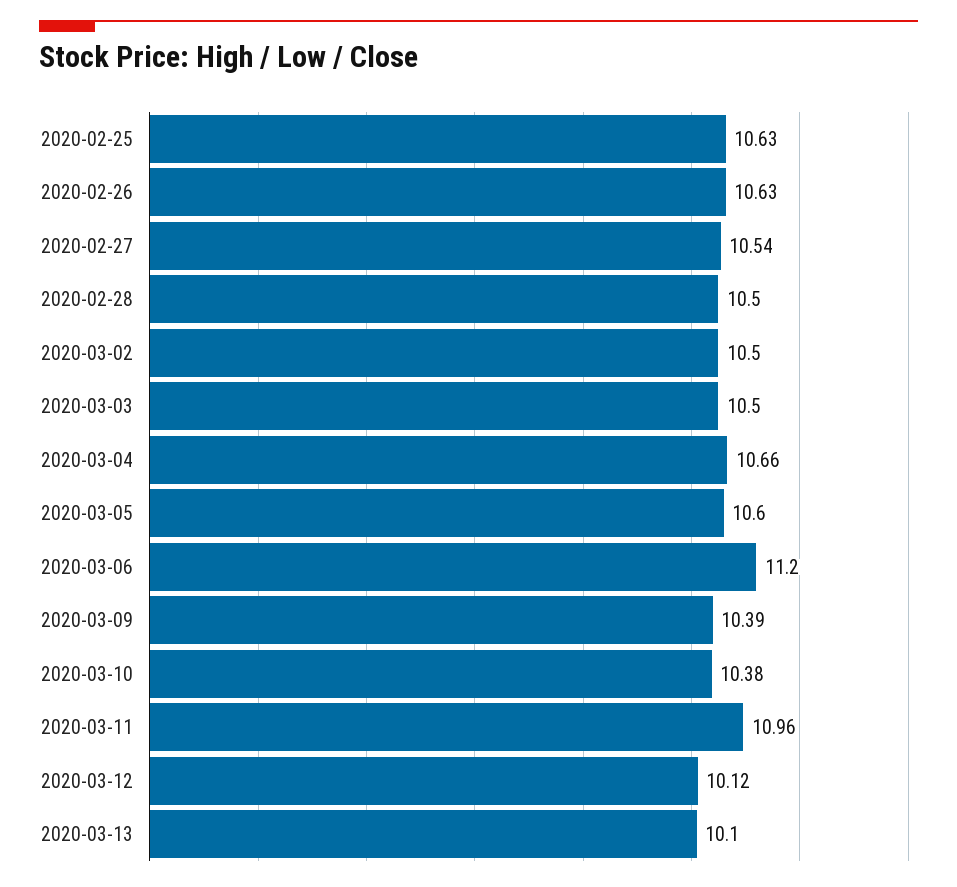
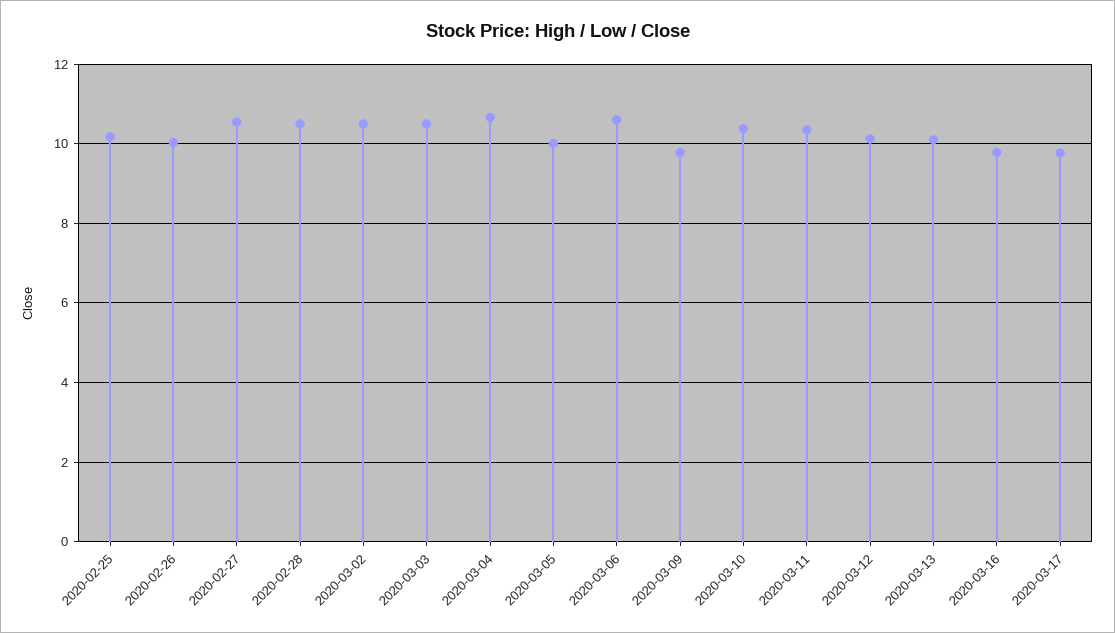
2020-02-25: 10.63 -> 10.2
2020-02-26: 10.63 -> 10
2020-03-05: 10.6 -> 10
2020-03-06: 11.2 -> 10.6
2020-03-09: 10.39 -> 9.8
2020-03-11: 10.96 -> 10.4
2020-03-16: none -> 9.8
2020-03-17: none -> 9.8

